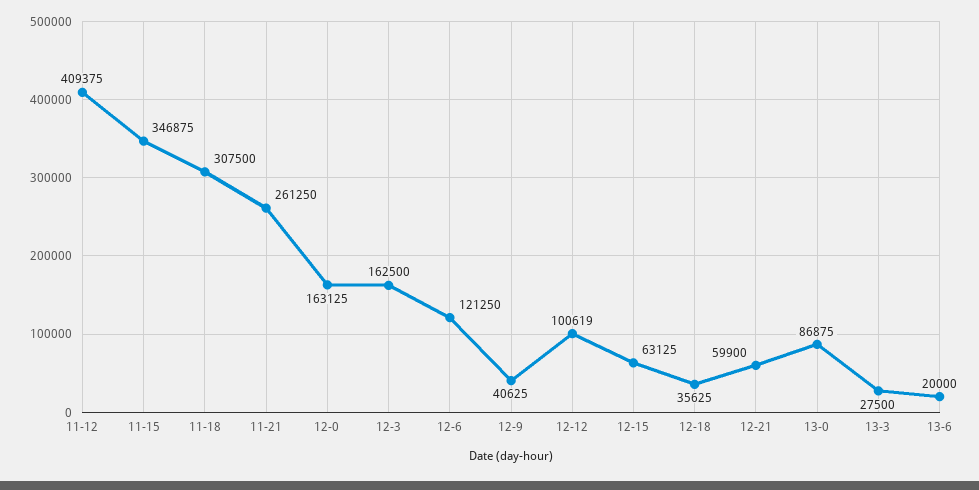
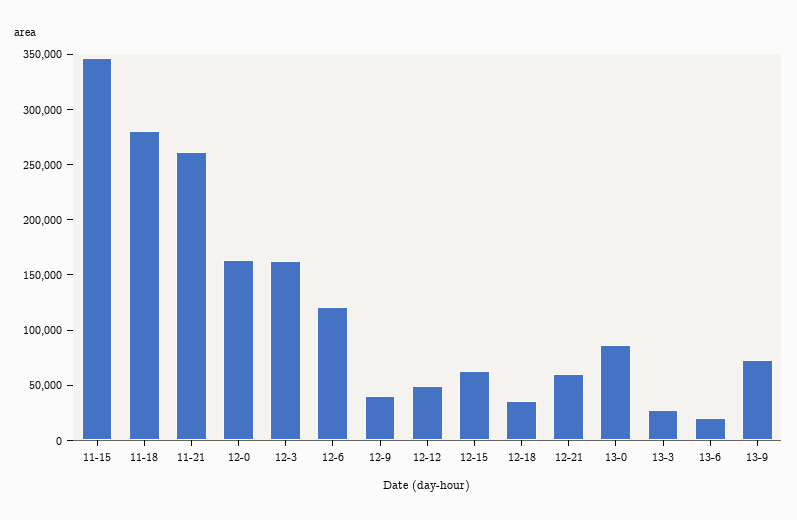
11-12: 409375 -> none
11-18: 307500 -> 280000
12-12: 100619 -> 50000
13-9: none -> 70000

